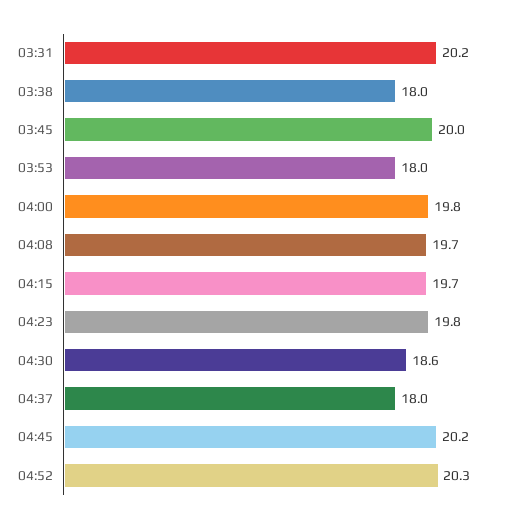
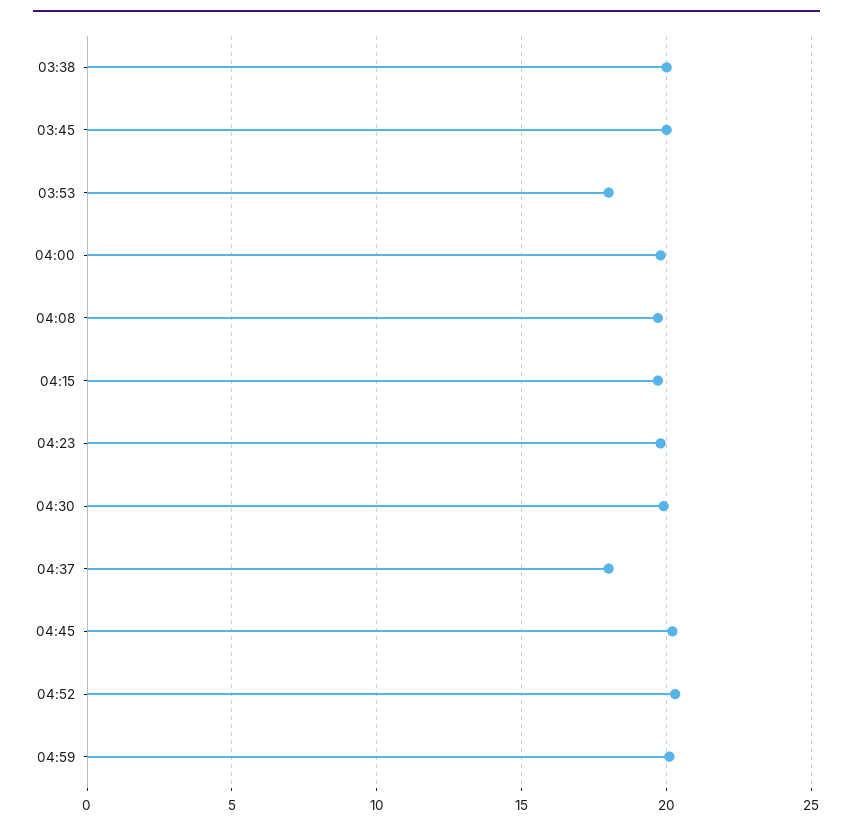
03:31: 20.2 -> none
03:38: 18 -> 20
04:30: 18.6 -> 20
04:59: none -> 20

